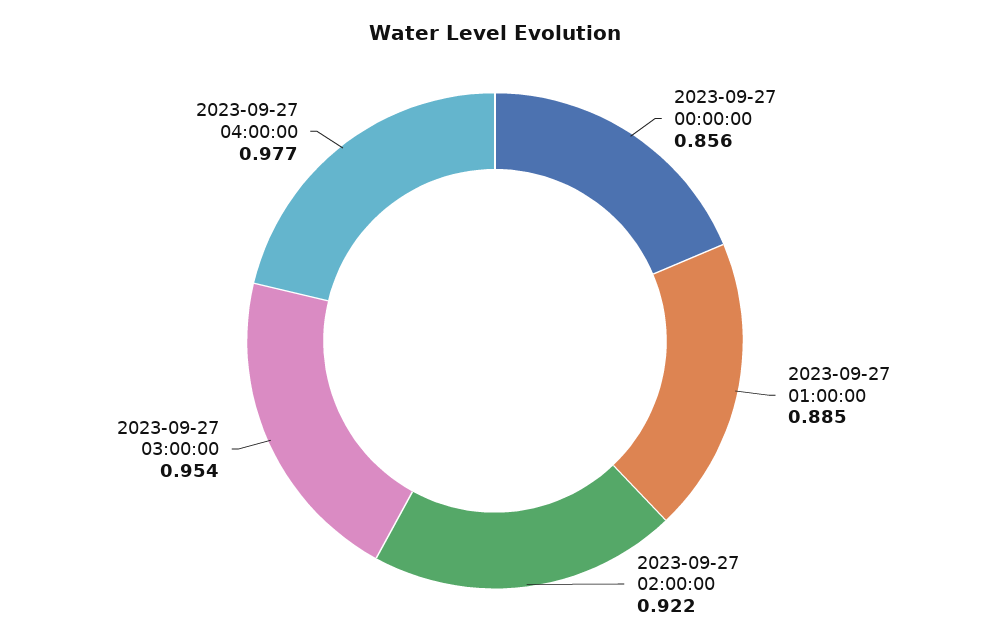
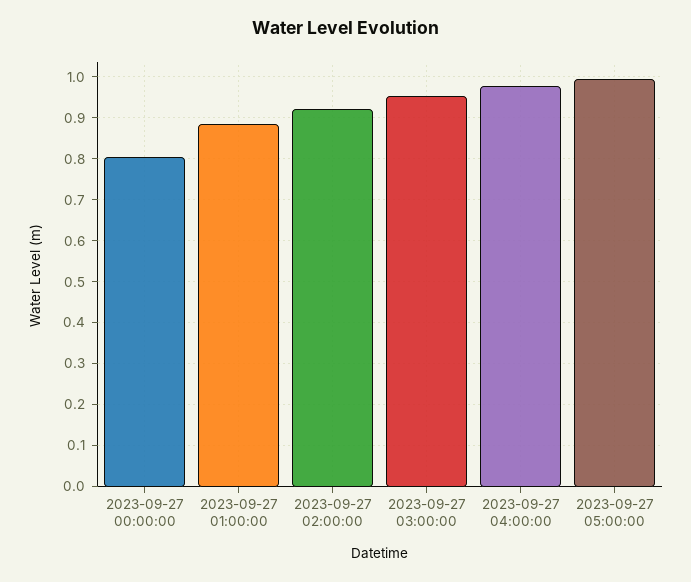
2023-09-27 00:00:00: 0.856 -> 0.8
2023-09-27 05:00:00: none -> 1

